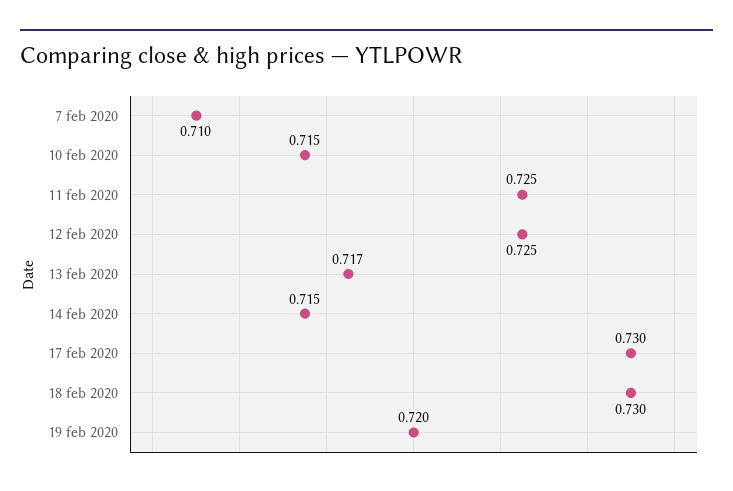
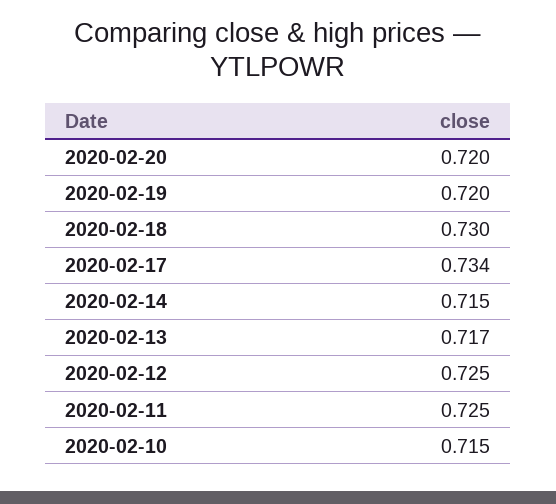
7 feb 2020: 0.71 -> none
17 feb 2020: 0.73 -> 0.734
2020-02-20: none -> 0.72

